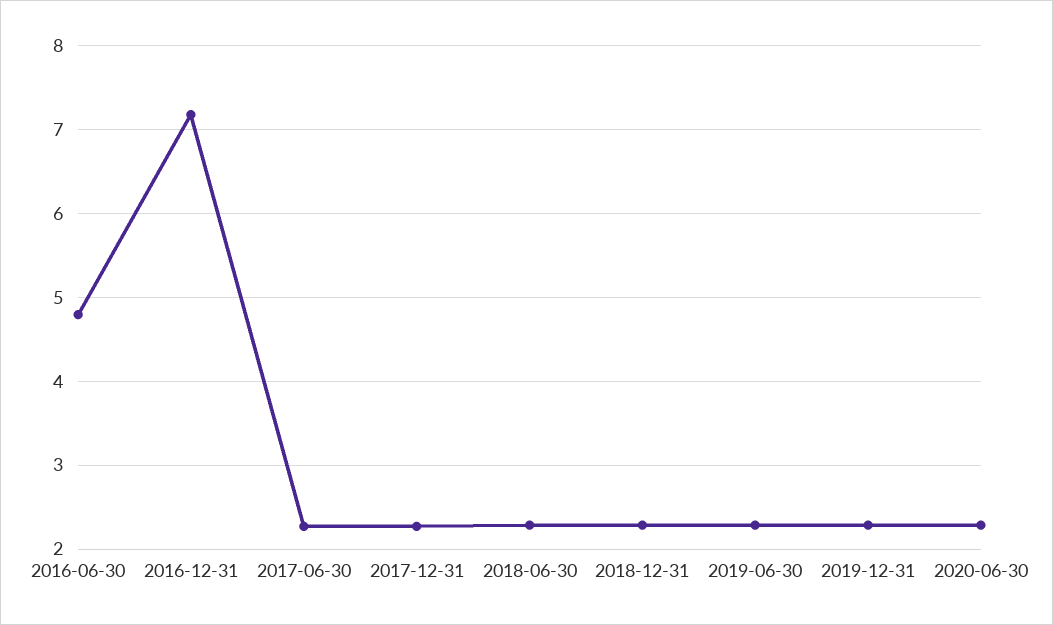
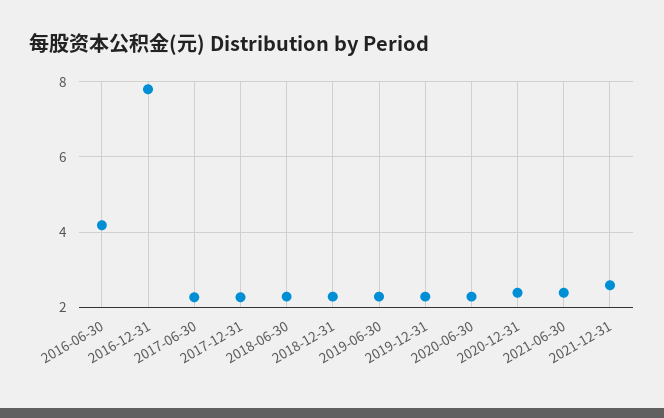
2016-06-30: 4.8 -> 4.2
2016-12-31: 7.2 -> 7.8
2020-12-31: none -> 2.4
2021-06-30: none -> 2.4
2021-12-31: none -> 2.6

